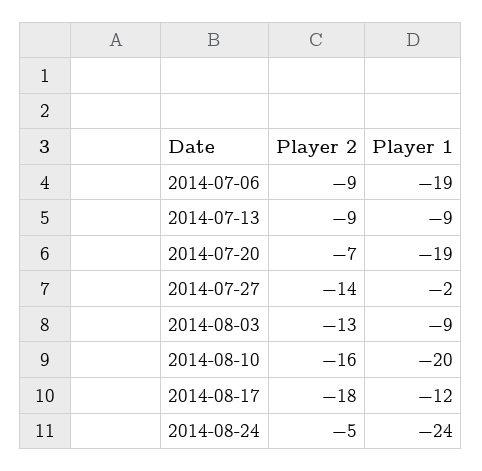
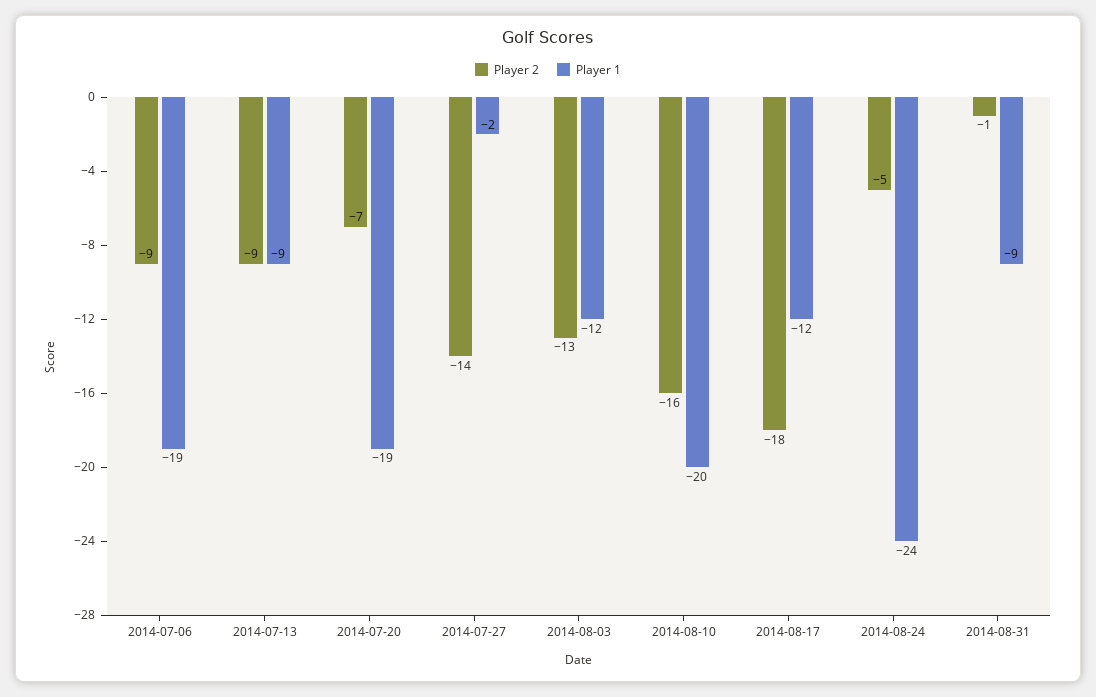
Player 1, 2014-08-03: -9 -> -12
Player 2, 2014-08-31: none -> -1
Player 1, 2014-08-31: none -> -9

